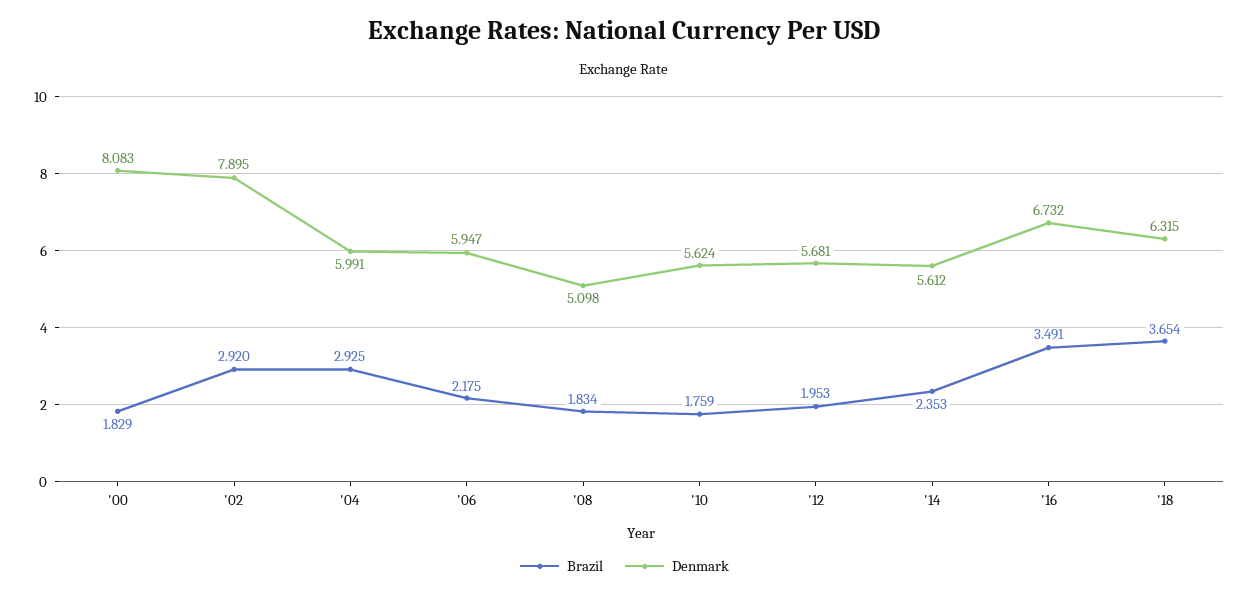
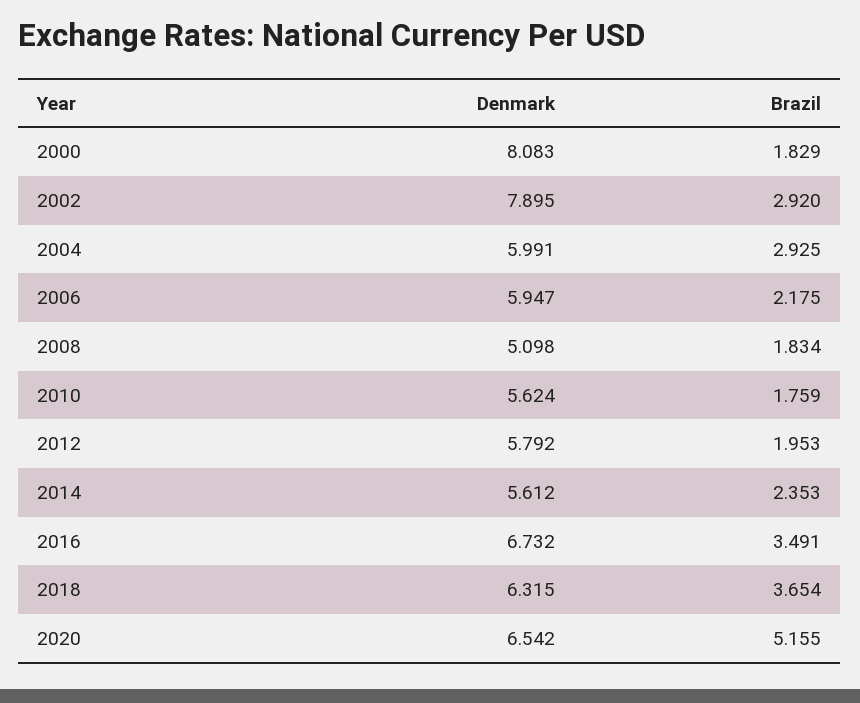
Denmark, '12: 5.681 -> 5.792
Denmark, 2020: none -> 6.542
Brazil, 2020: none -> 5.155

